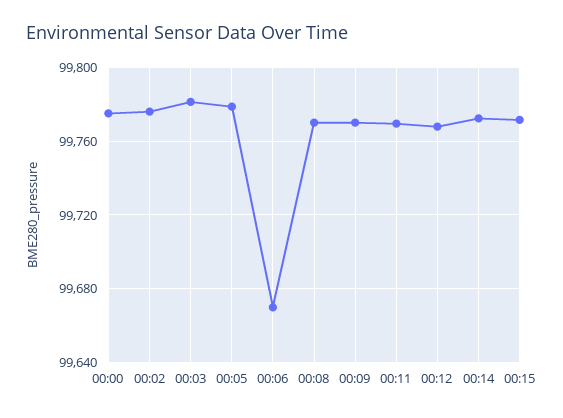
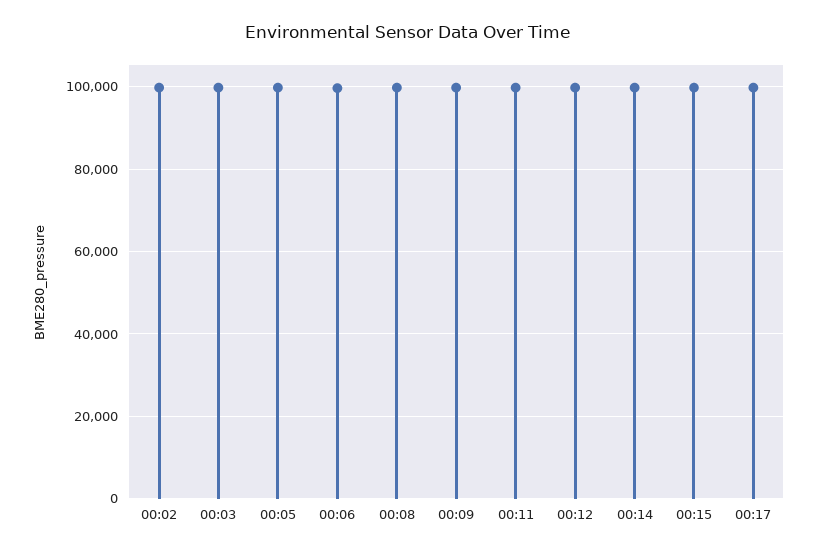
00:00: 99775 -> none
00:17: none -> 100000

